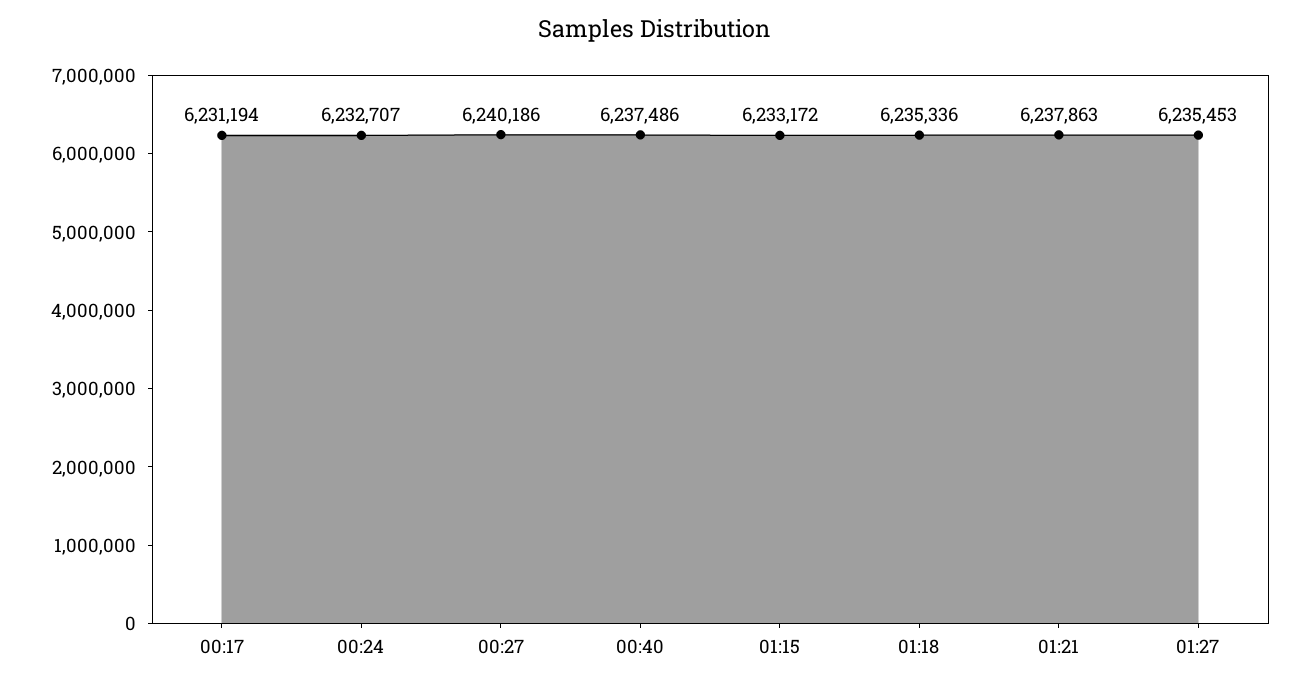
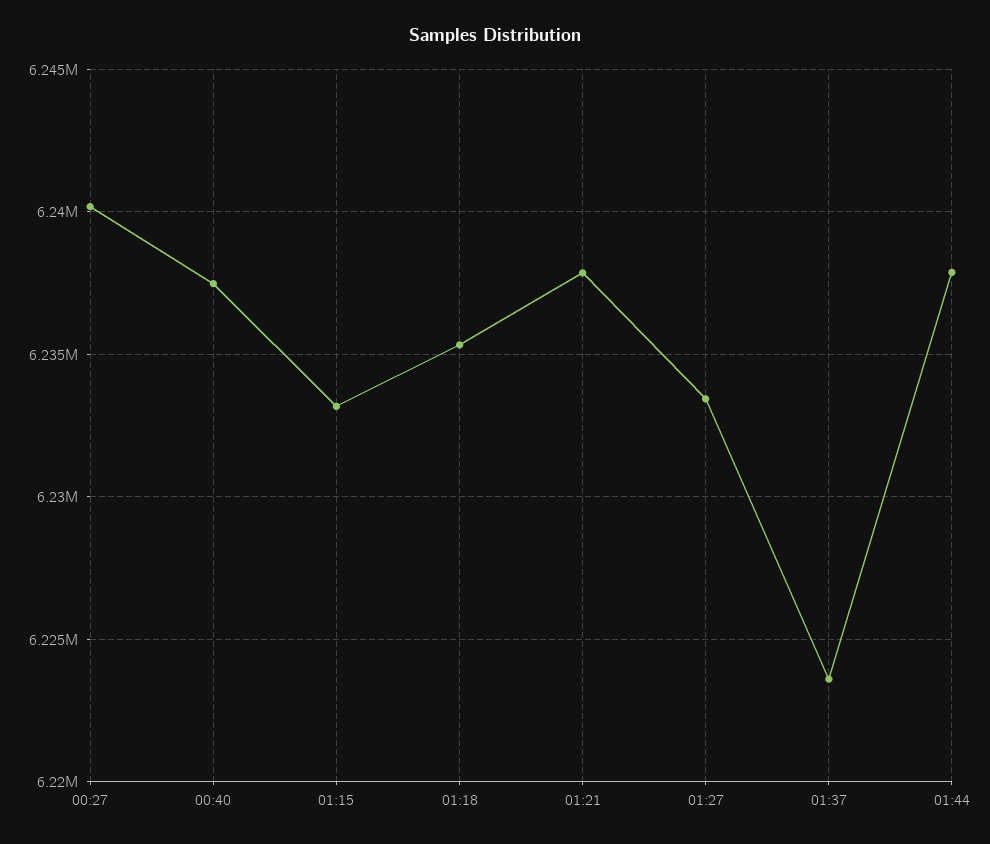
00:17: 6231194 -> none
00:24: 6232707 -> none
01:27: 6235453 -> 6233500
01:37: none -> 6223500
01:44: none -> 6238000

